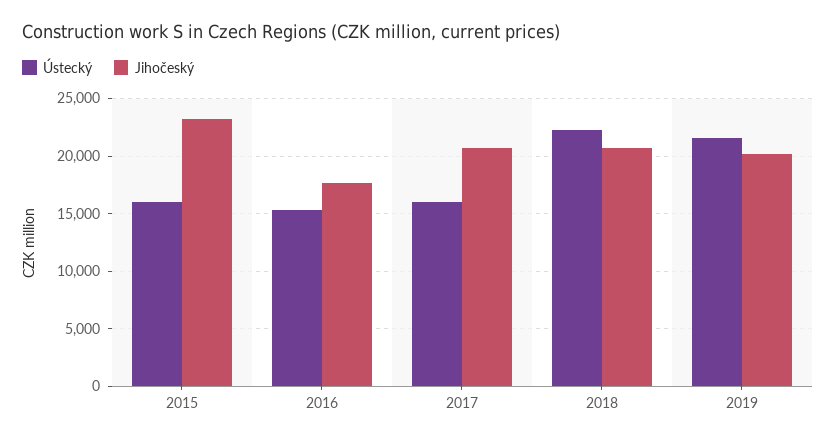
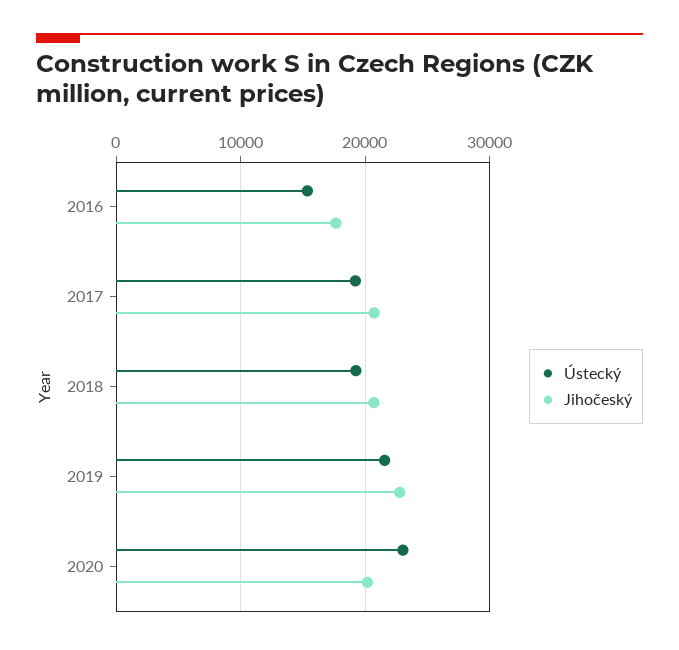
Ústecký, 2015: 16000 -> none
Jihočeský, 2015: 23000 -> none
Ústecký, 2017: 16000 -> 19000
Ústecký, 2018: 22000 -> 19000
Jihočeský, 2019: 20000 -> 23000
Ústecký, 2020: none -> 23000
Jihočeský, 2020: none -> 20000

